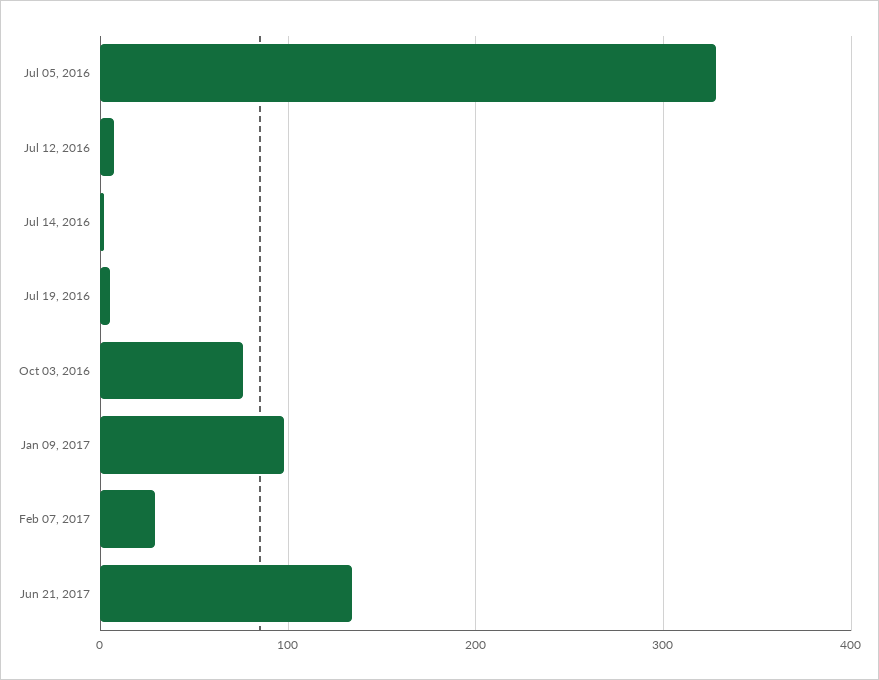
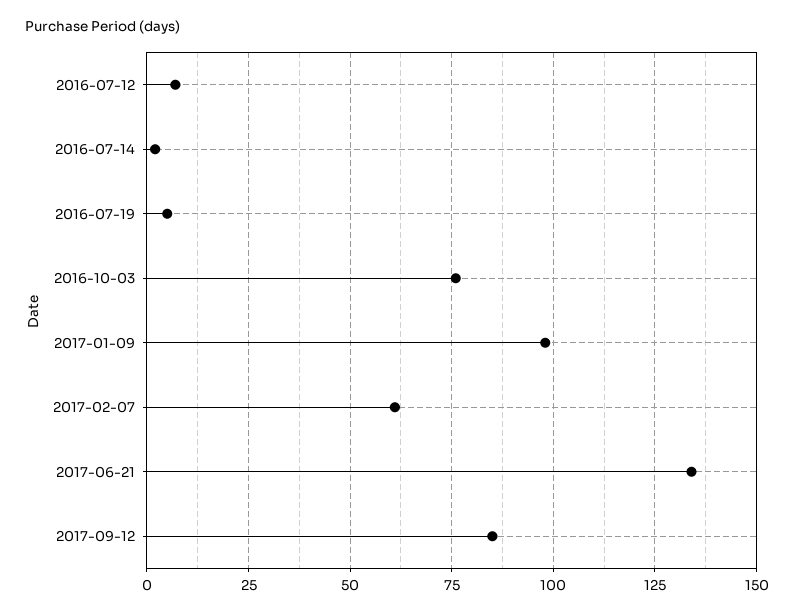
Jul 05, 2016: 330 -> none
Feb 07, 2017: 30 -> 60
2017-09-12: none -> 85

